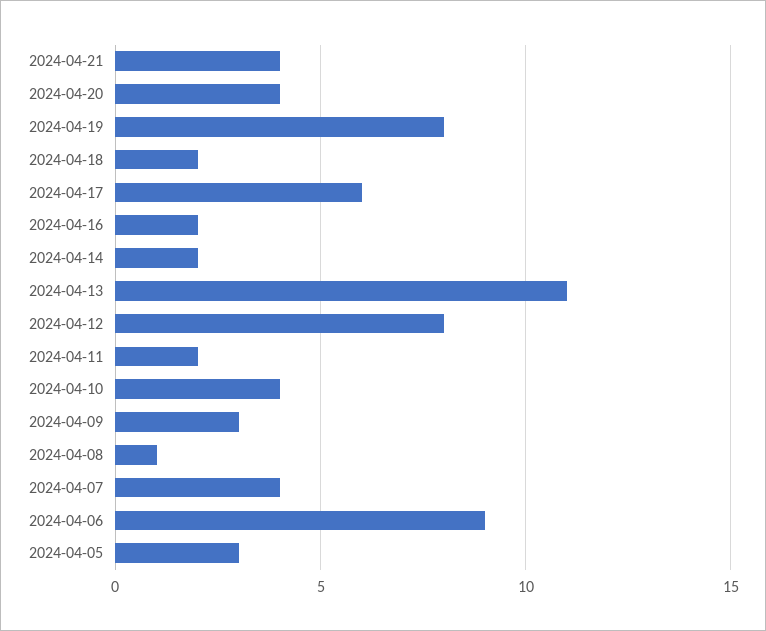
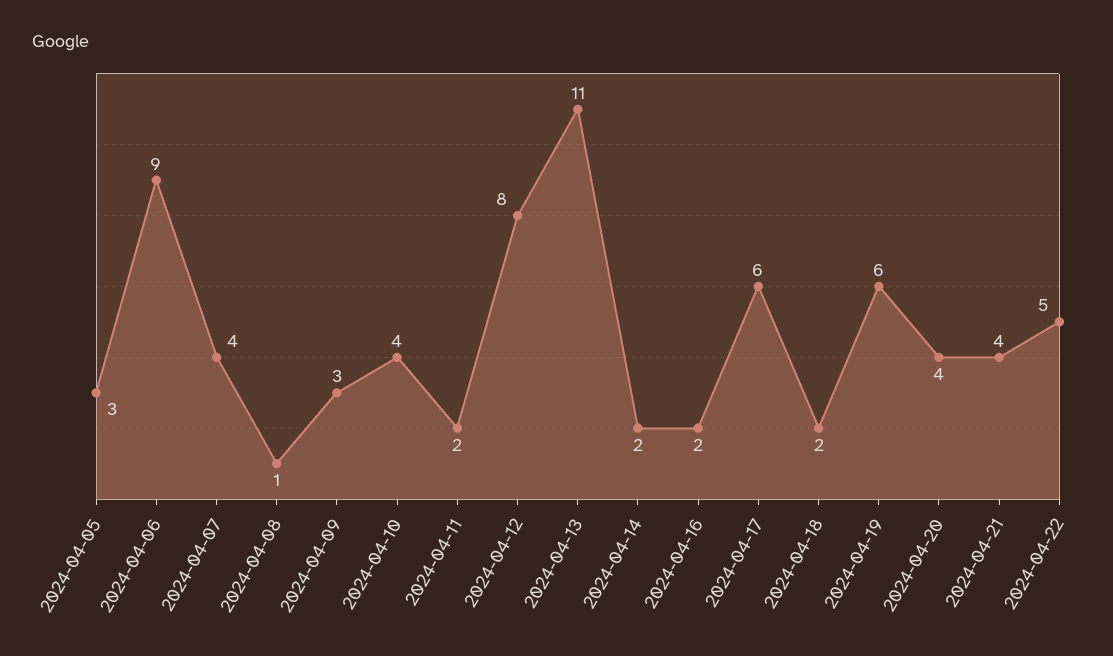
2024-04-19: 8 -> 6
2024-04-22: none -> 5

